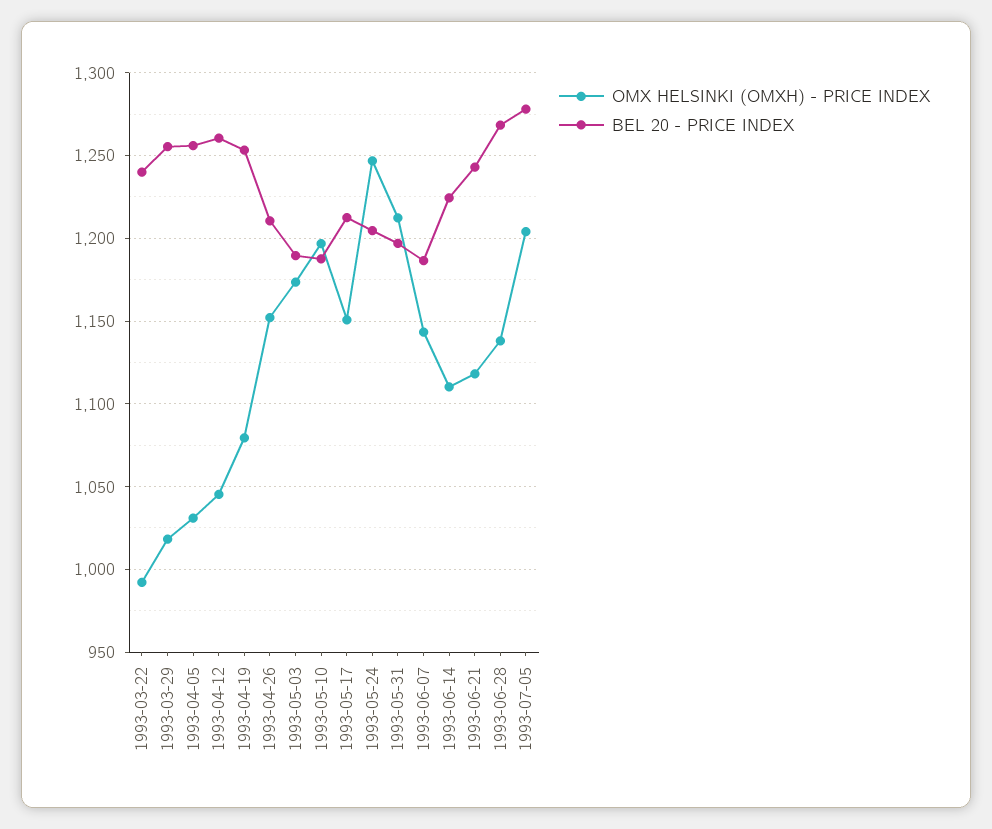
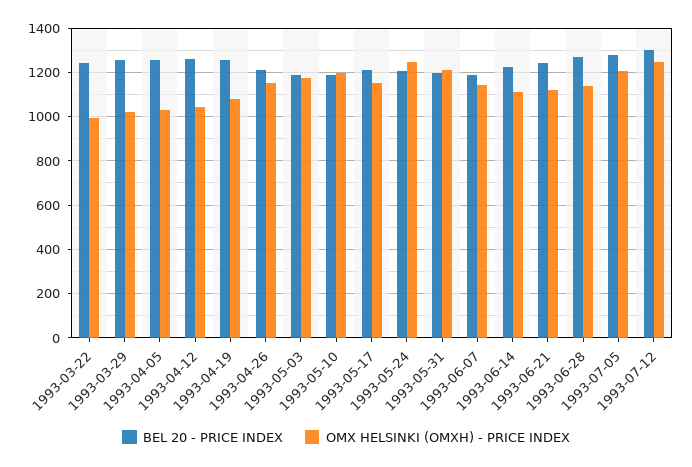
BEL 20 - PRICE INDEX, 1993-07-12: none -> 1300
OMX HELSINKI (OMXH) - PRICE INDEX, 1993-07-12: none -> 1250

